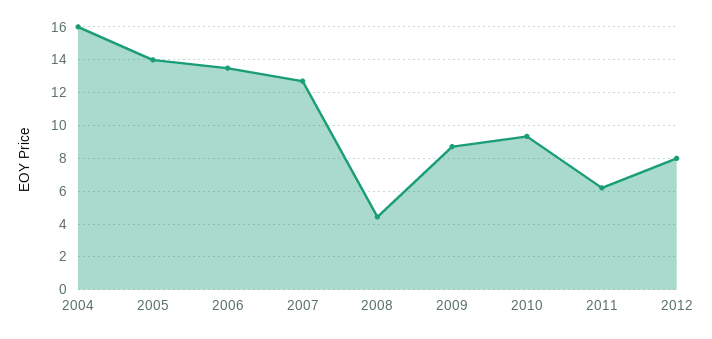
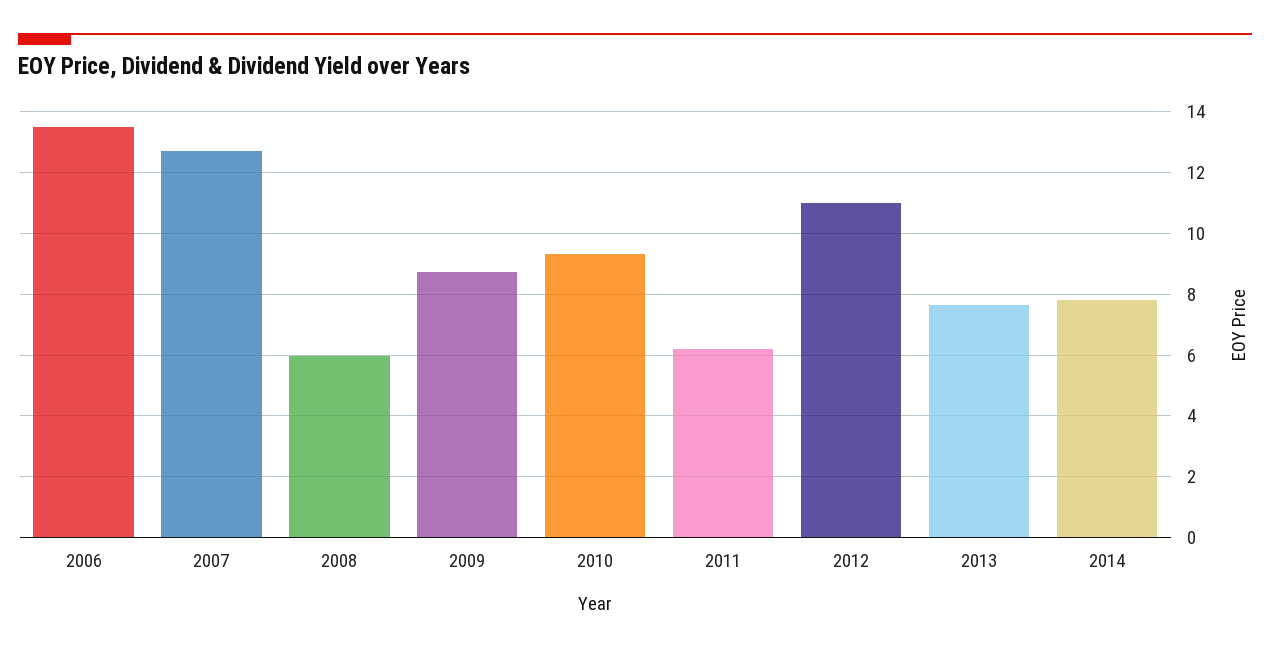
2004: 16 -> none
2005: 14 -> none
2008: 4.5 -> 6
2012: 8 -> 11
2013: none -> 7.6
2014: none -> 7.8

